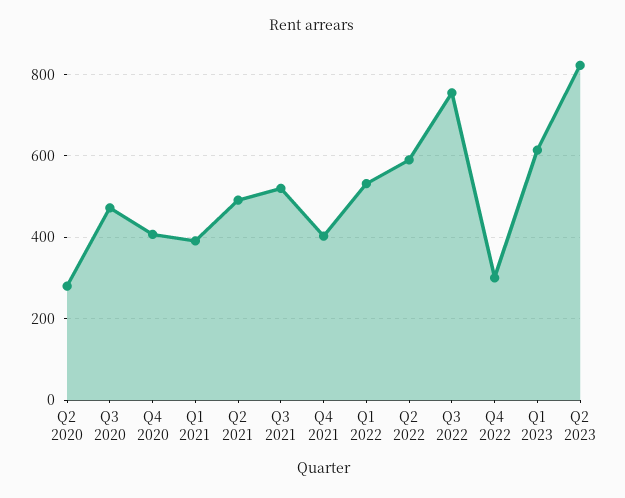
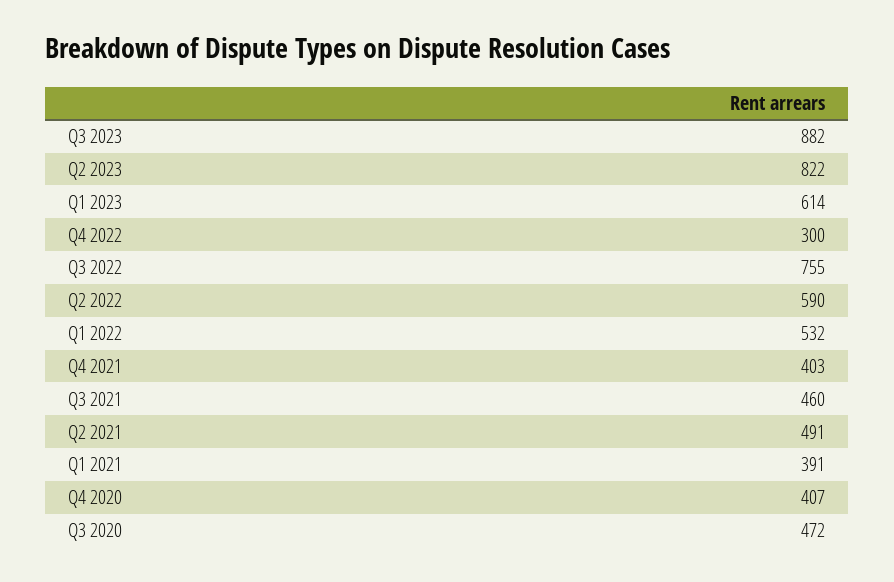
Q2 2020: 280 -> none
Q3 2021: 520 -> 460
Q3 2023: none -> 882

